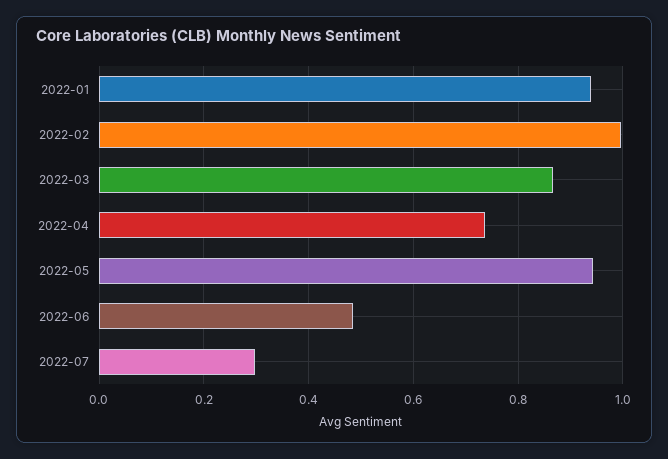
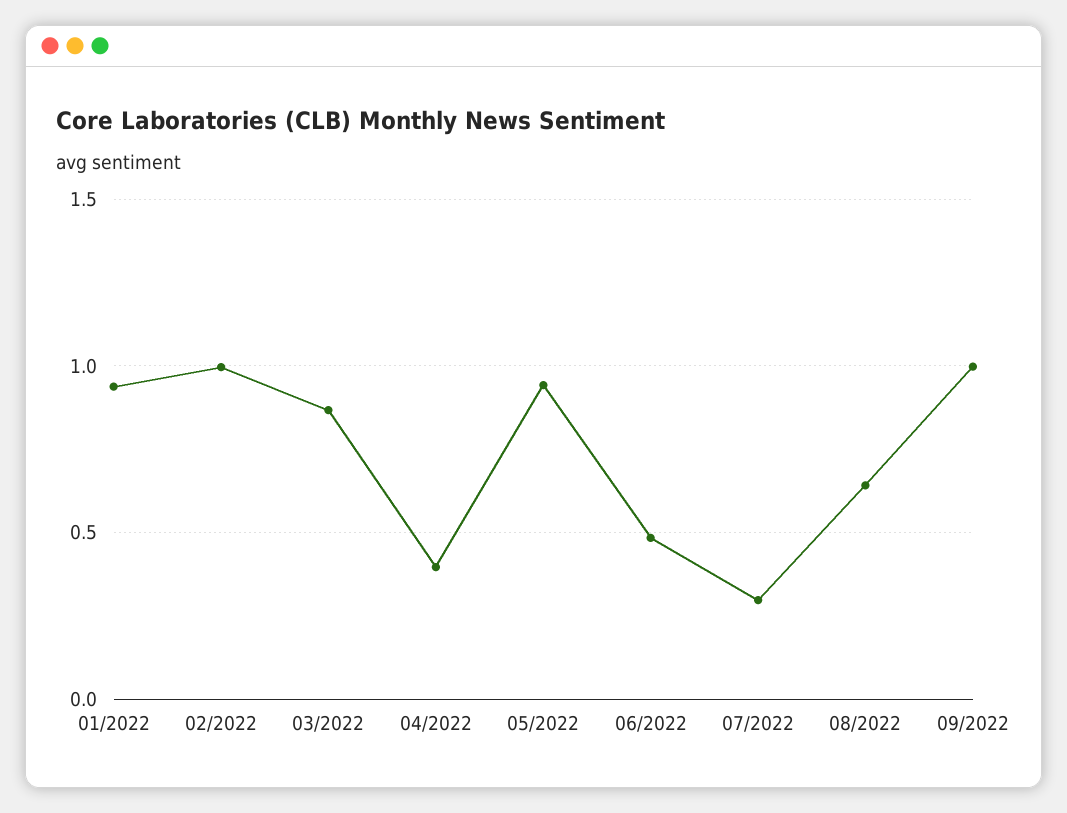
2022-04: 0.74 -> 0.4
08/2022: none -> 0.65
09/2022: none -> 1

